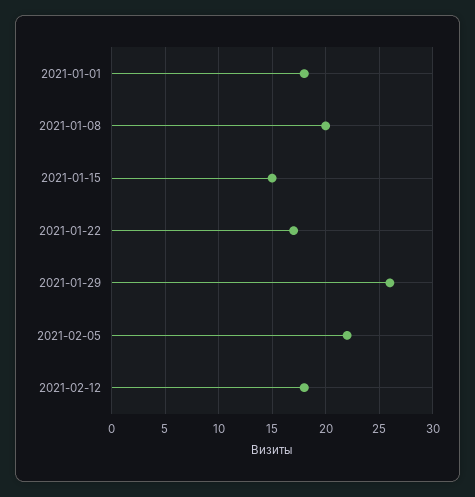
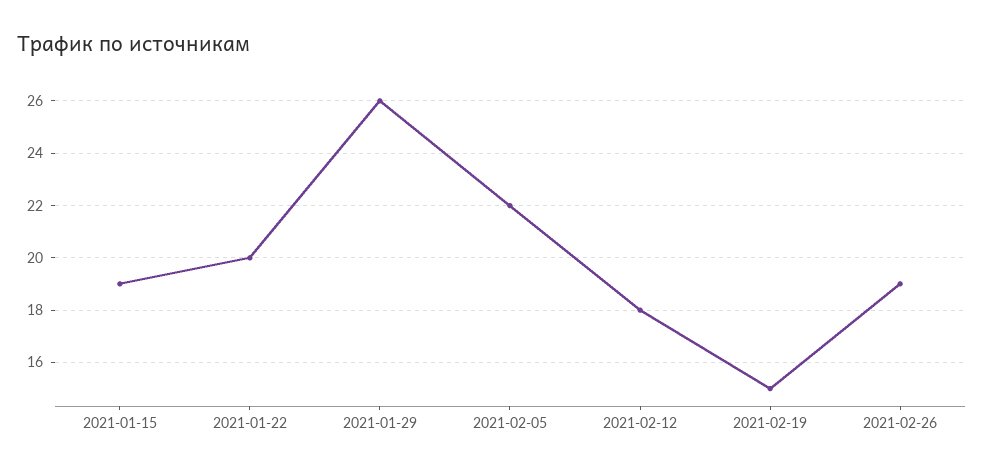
2021-01-01: 18 -> none
2021-01-08: 20 -> none
2021-01-15: 15 -> 19
2021-01-22: 17 -> 20
2021-02-19: none -> 15
2021-02-26: none -> 19

